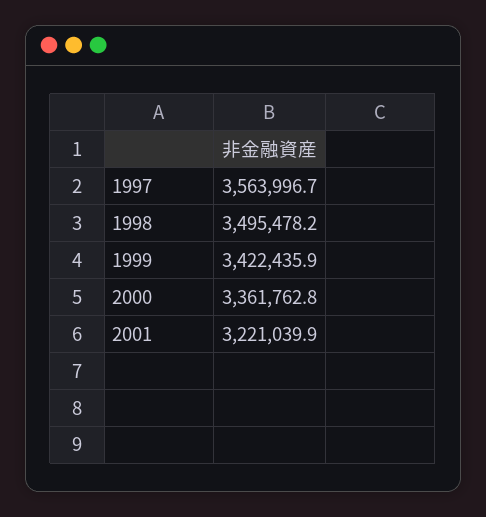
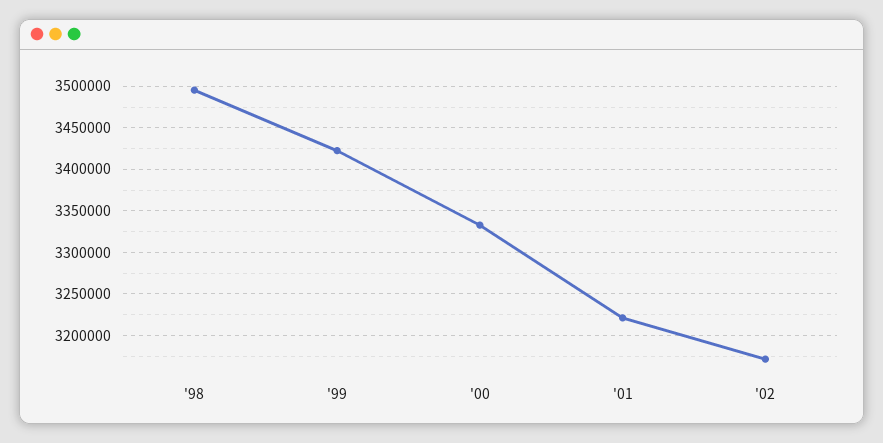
1997: 3563996.7 -> none
2000: 3361762.8 -> 3330000
'02: none -> 3170000

